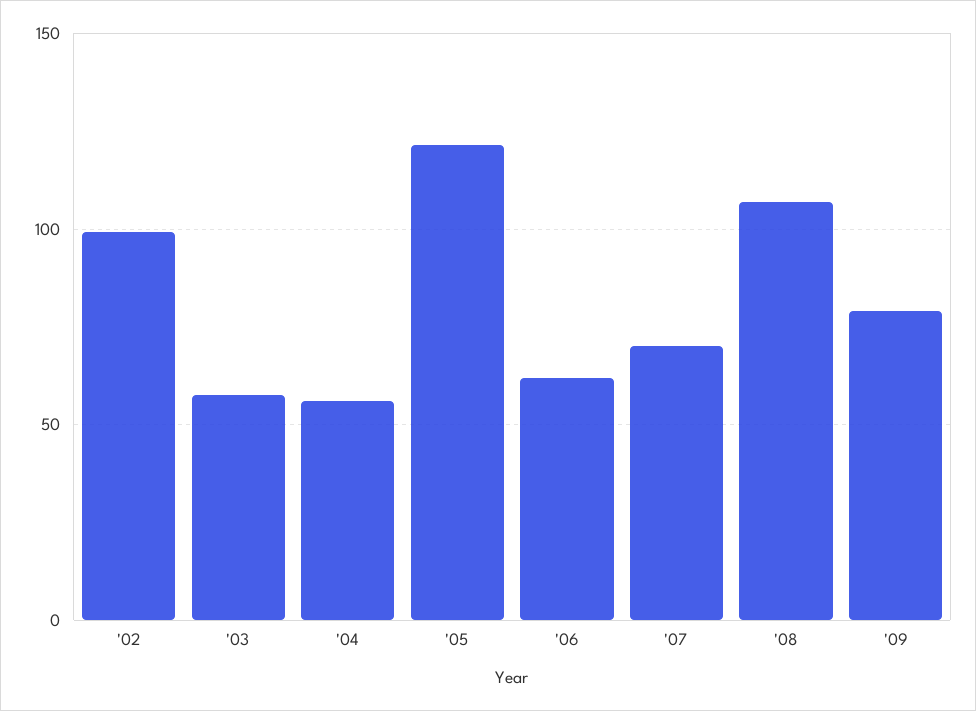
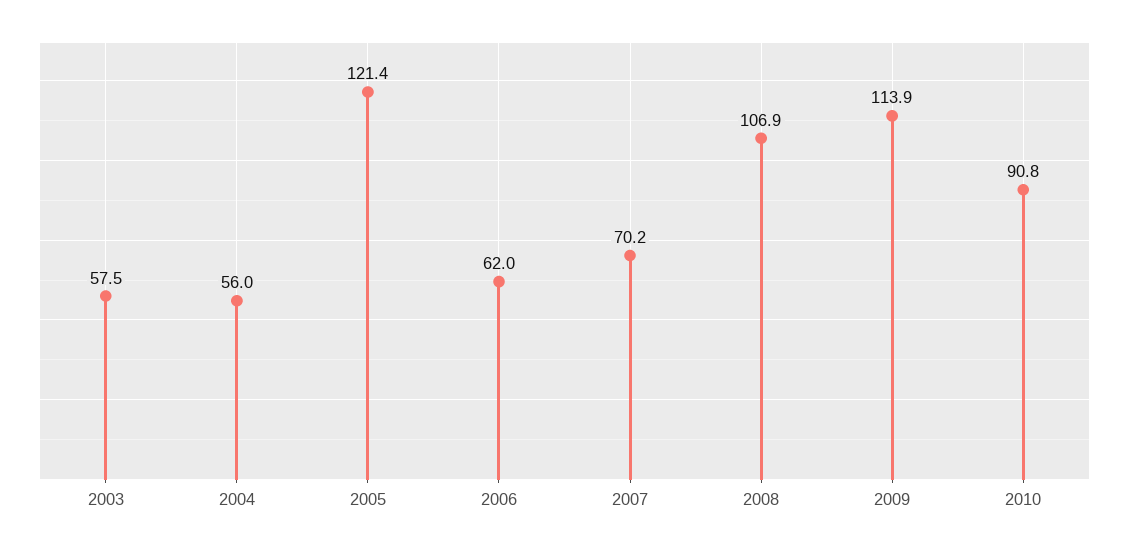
'02: 100 -> none
'09: 80 -> 113.9
2010: none -> 90.8

